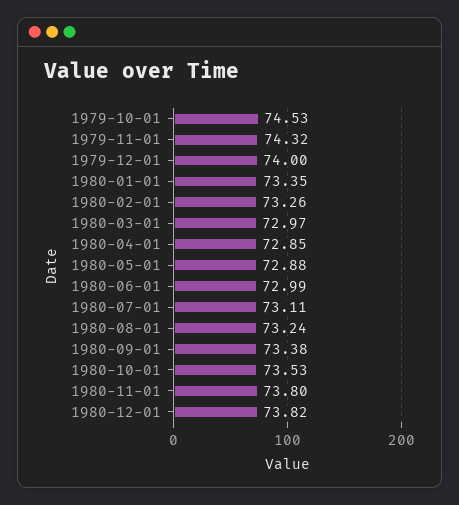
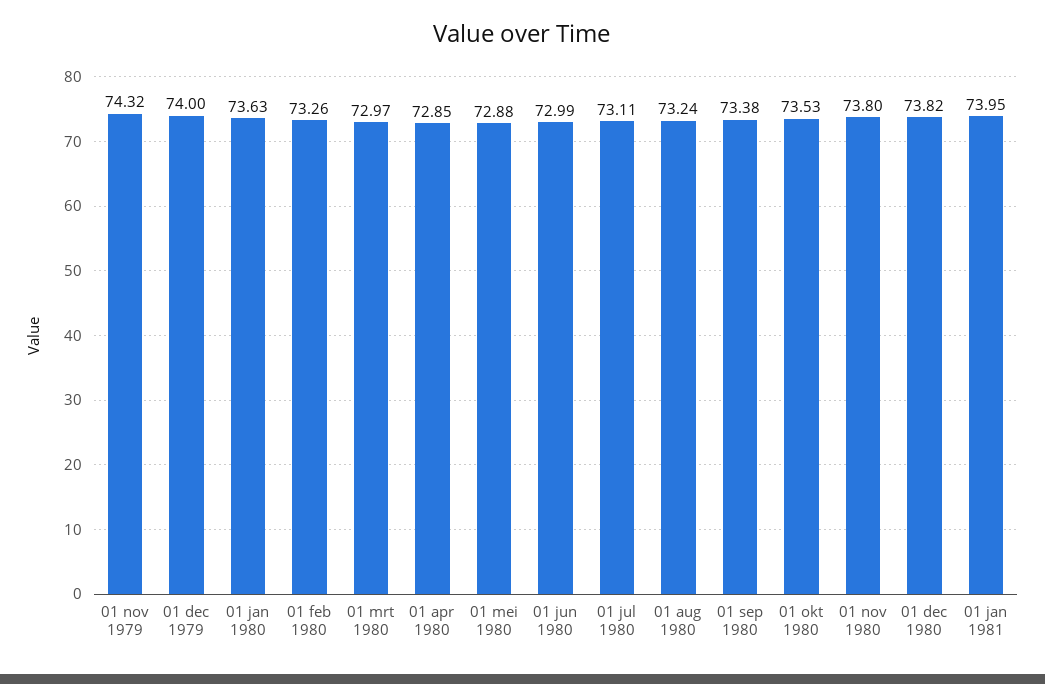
1979-10-01: 74.53 -> none
1980-01-01: 73.35 -> 73.63
01 jan 1981: none -> 73.95

